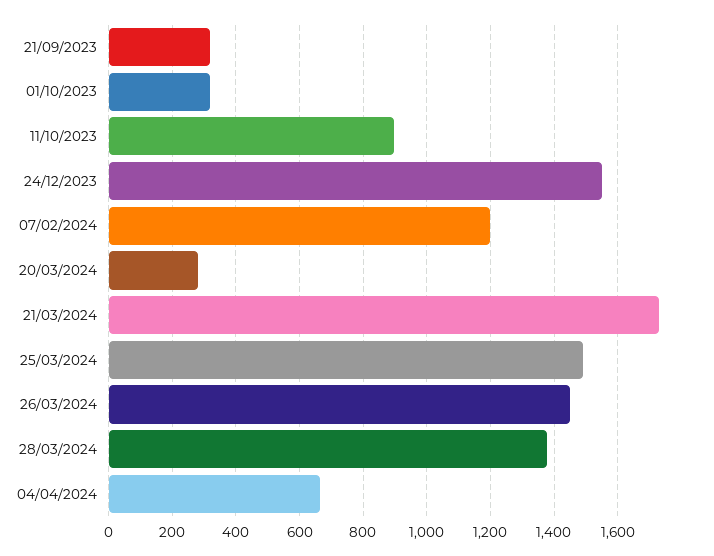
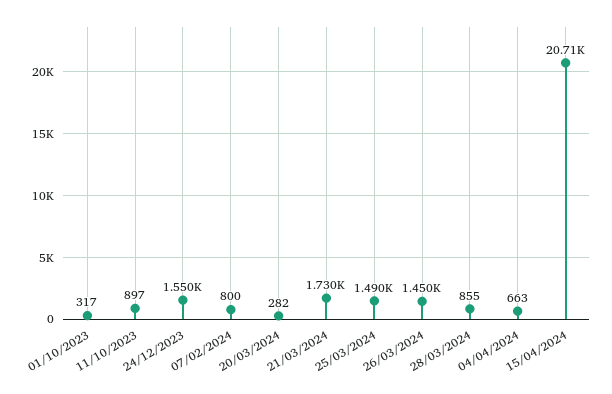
21/09/2023: 320 -> none
07/02/2024: 1200 -> 800
28/03/2024: 1380 -> 855
15/04/2024: none -> 20710

